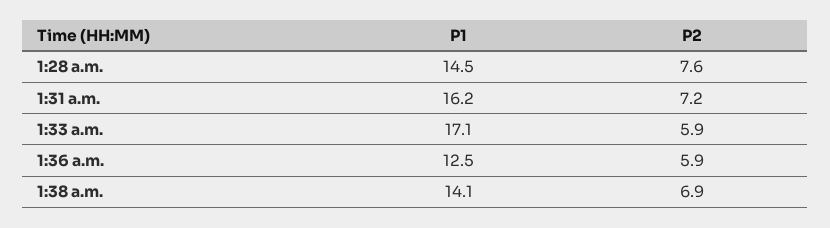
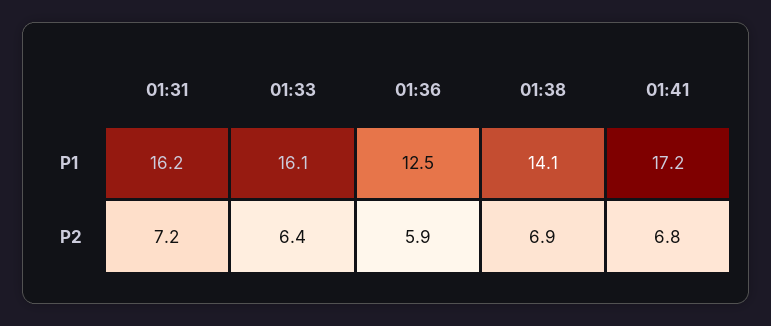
P1, 1:28 a.m.: 14.5 -> none
P2, 1:28 a.m.: 7.6 -> none
P1, 1:33 a.m.: 17.1 -> 16.1
P2, 1:33 a.m.: 5.9 -> 6.4
P1, 01:41: none -> 17.2
P2, 01:41: none -> 6.8

